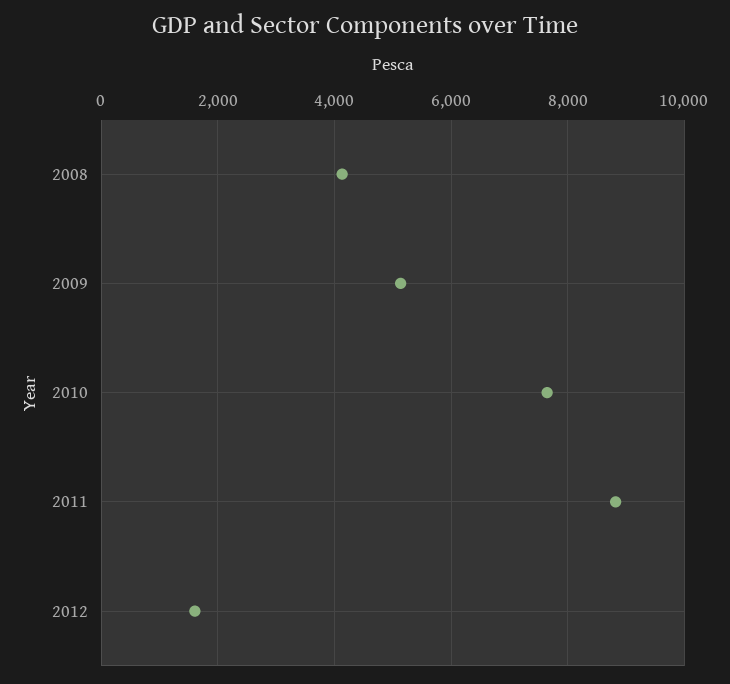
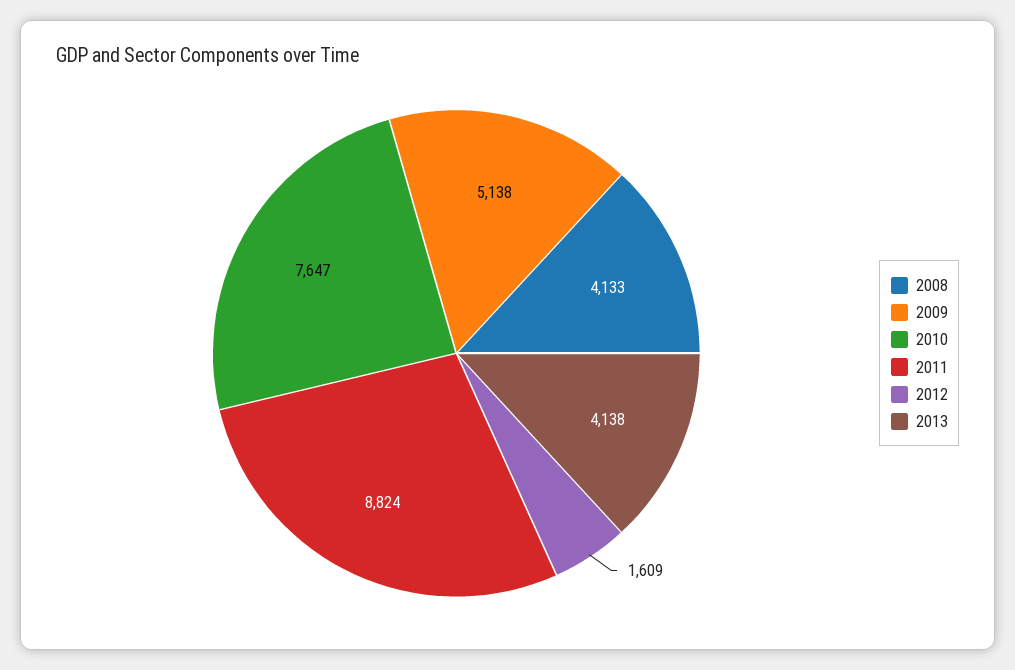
2013: none -> 4138

